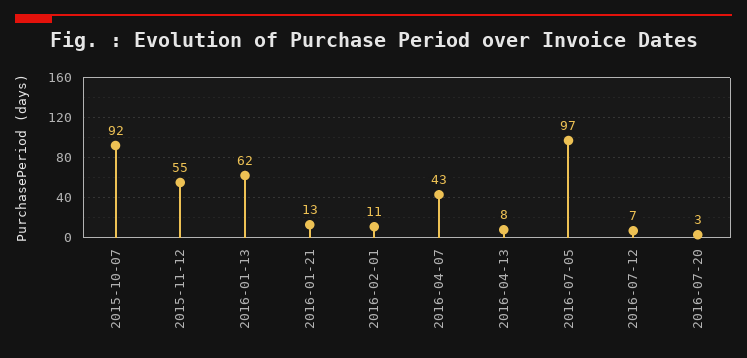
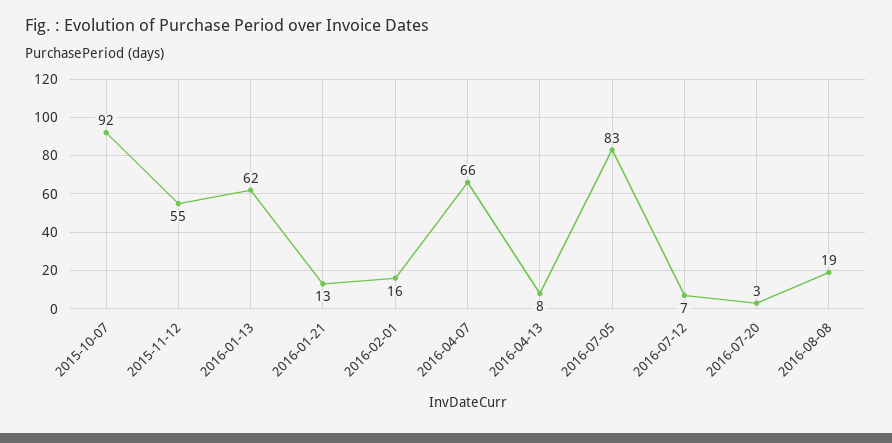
2016-02-01: 11 -> 16
2016-04-07: 43 -> 66
2016-07-05: 97 -> 83
2016-08-08: none -> 19

